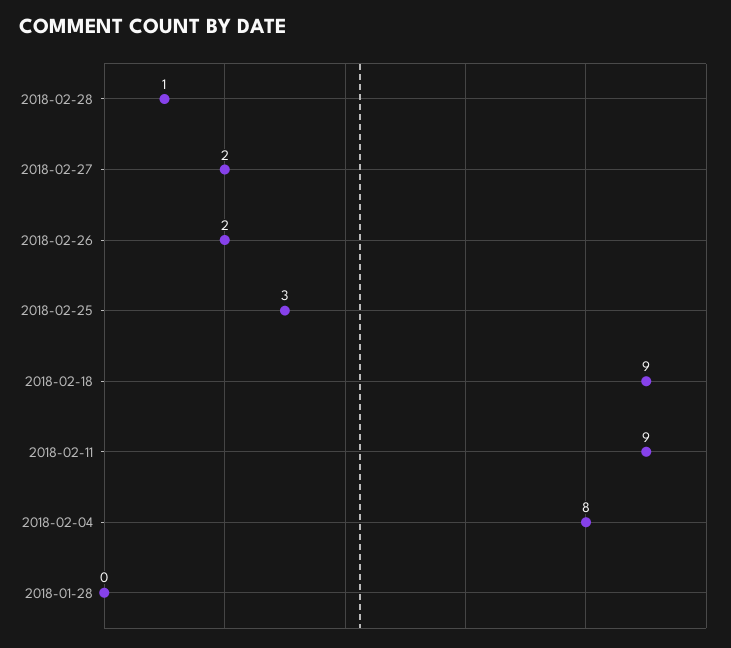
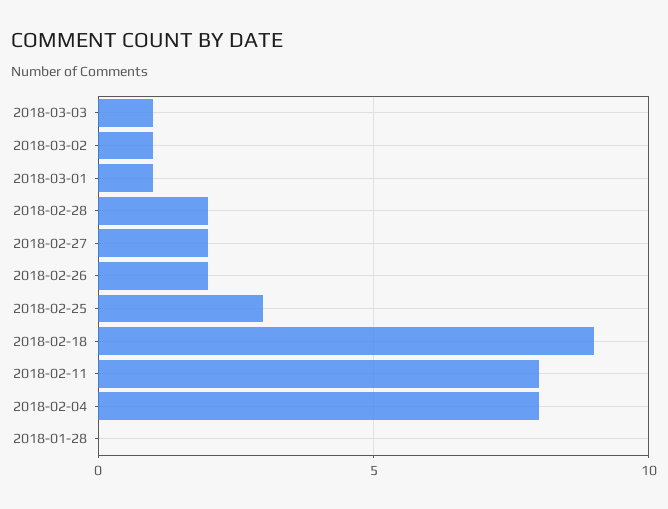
2018-02-28: 1 -> 2
2018-02-11: 9 -> 8
2018-03-03: none -> 1
2018-03-02: none -> 1
2018-03-01: none -> 1

